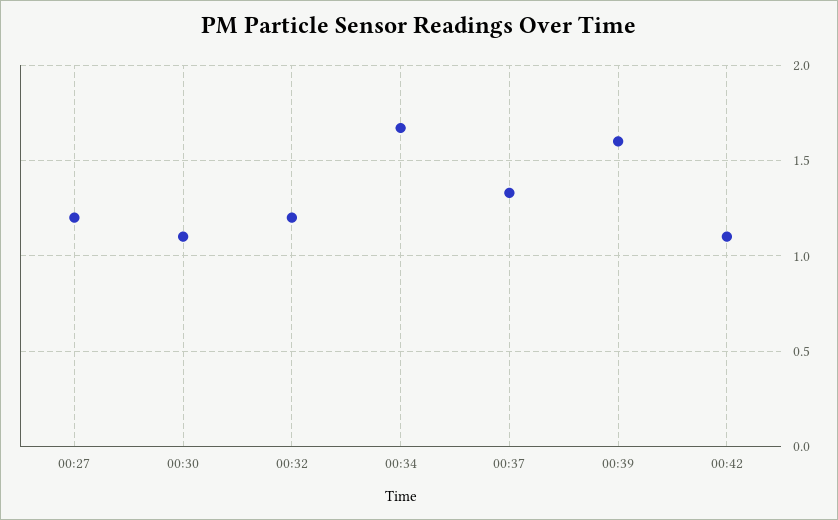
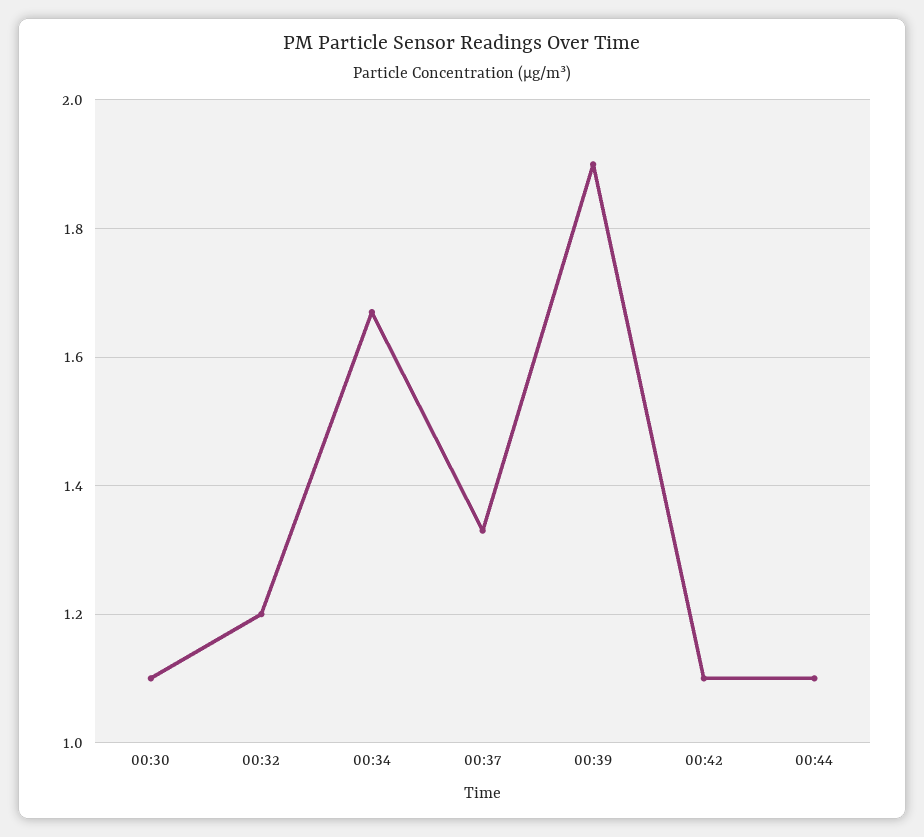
00:27: 1.2 -> none
00:39: 1.6 -> 1.9
00:44: none -> 1.1

